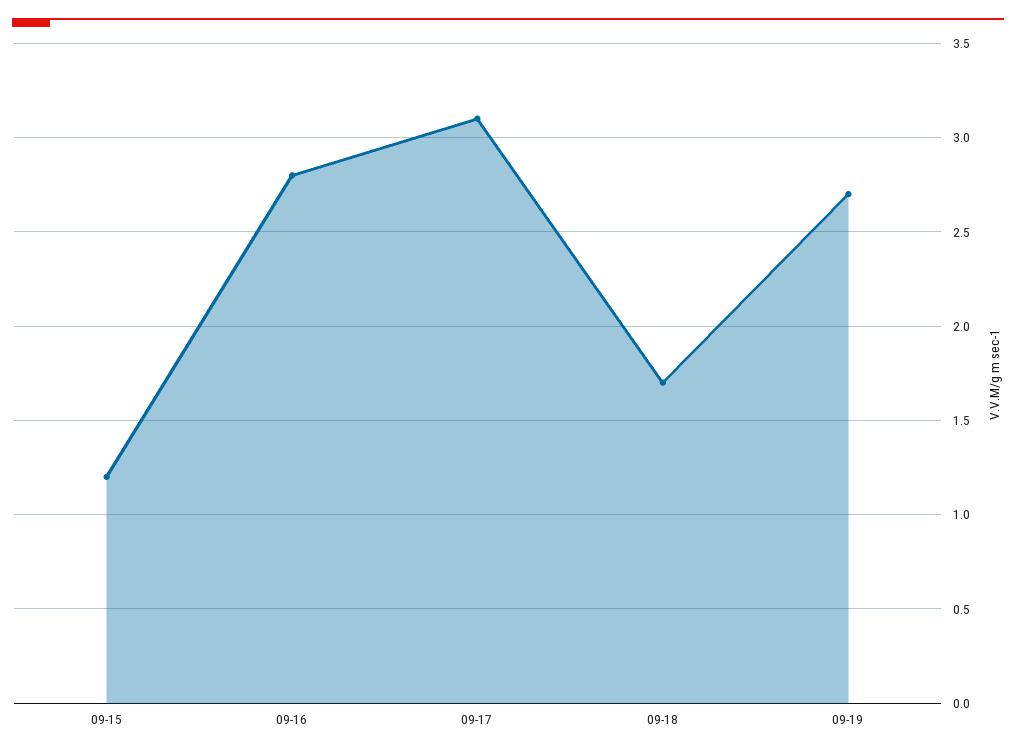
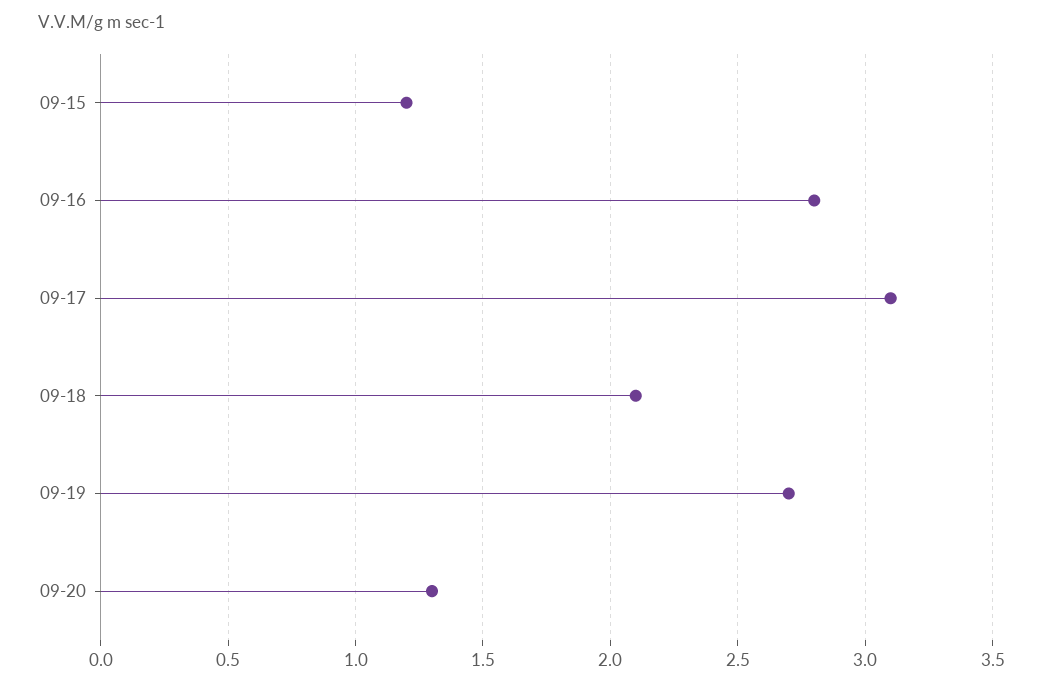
09-18: 1.7 -> 2.1
09-20: none -> 1.3

